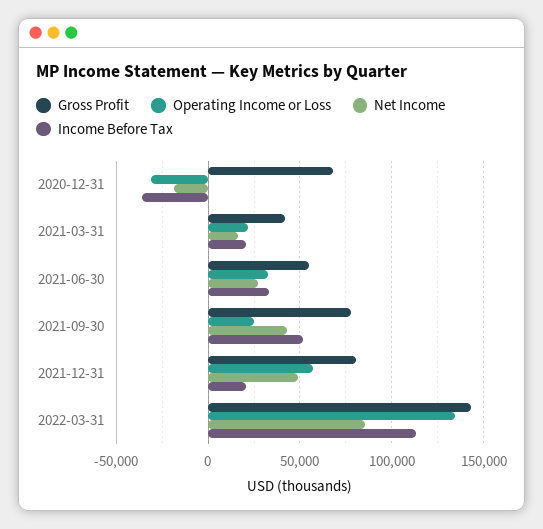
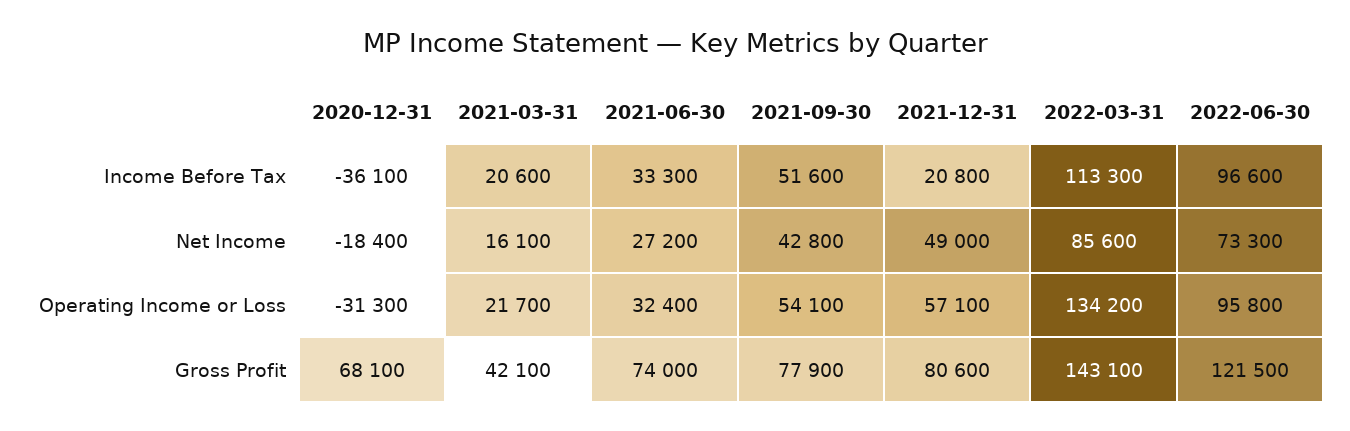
Gross Profit, 2021-06-30: 55000 -> 74000
Operating Income or Loss, 2021-09-30: 25000 -> 54100
Income Before Tax, 2022-06-30: none -> 96600
Net Income, 2022-06-30: none -> 73300
Operating Income or Loss, 2022-06-30: none -> 95800
Gross Profit, 2022-06-30: none -> 121500

